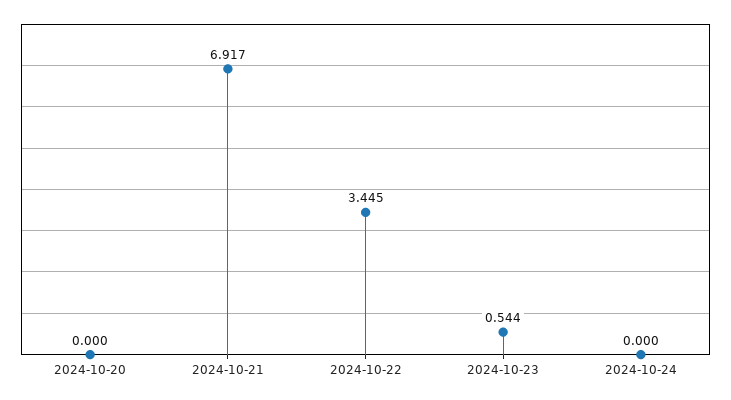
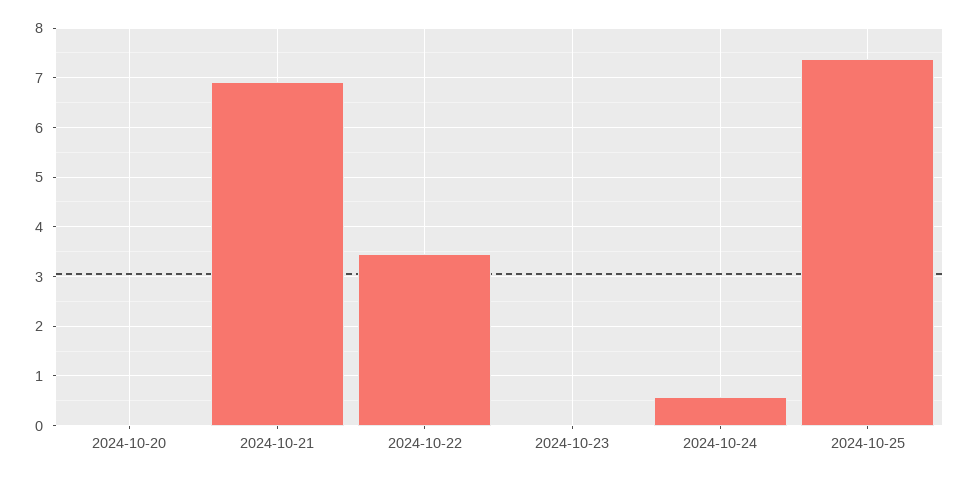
2024-10-23: 0.544 -> 0
2024-10-24: 0 -> 0.6
2024-10-25: none -> 7.4

